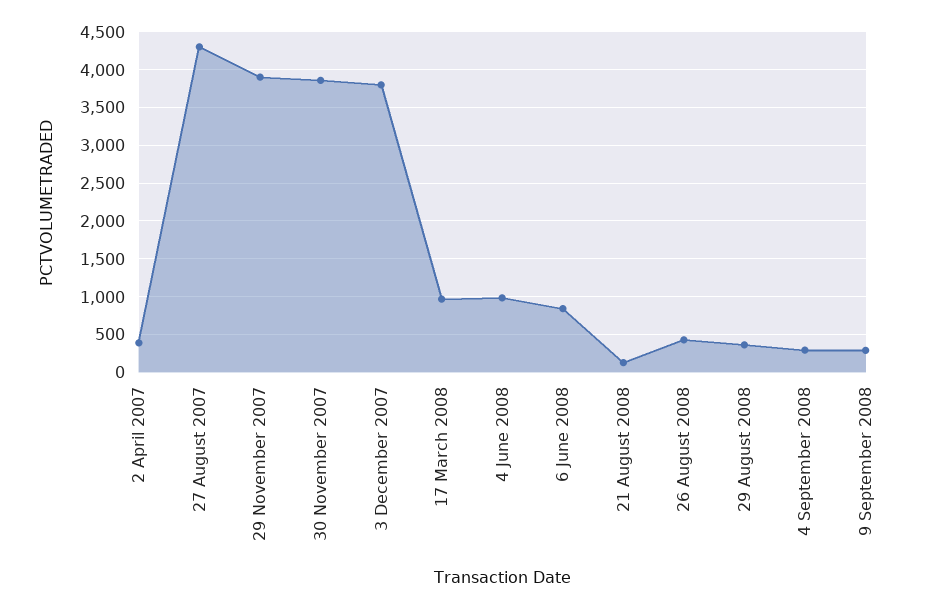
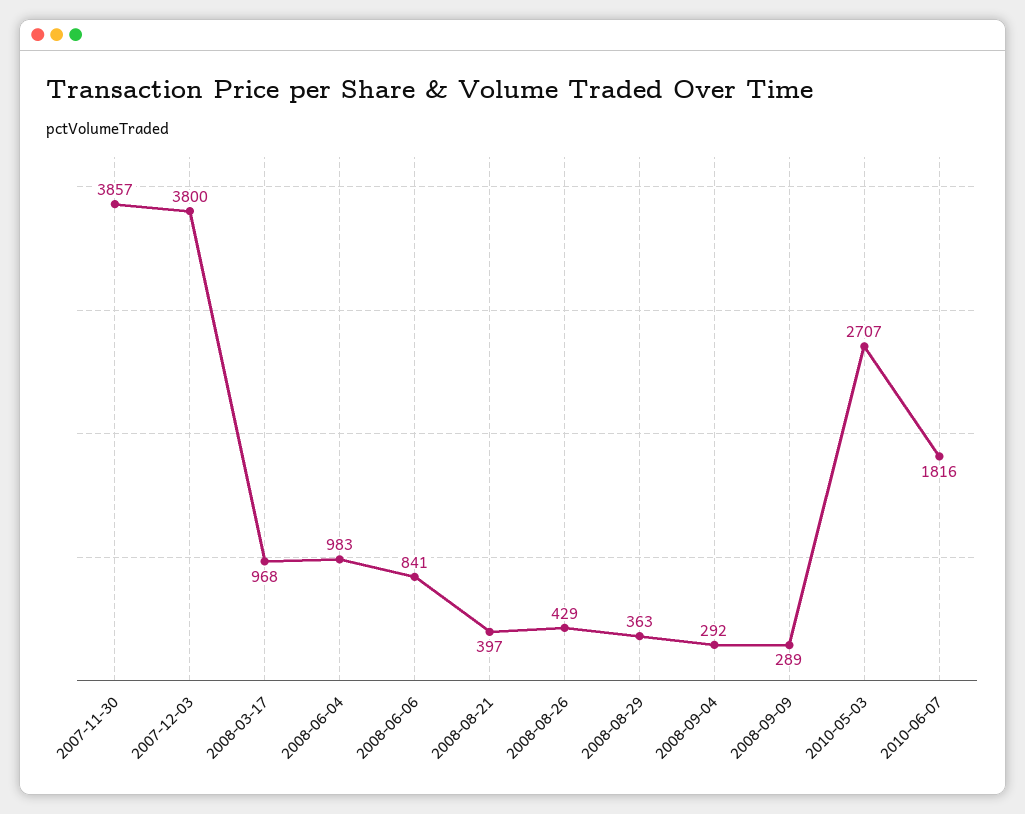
2 April 2007: 400 -> none
27 August 2007: 4300 -> none
29 November 2007: 3900 -> none
21 August 2008: 100 -> 397
2010-05-03: none -> 2707
2010-06-07: none -> 1816

